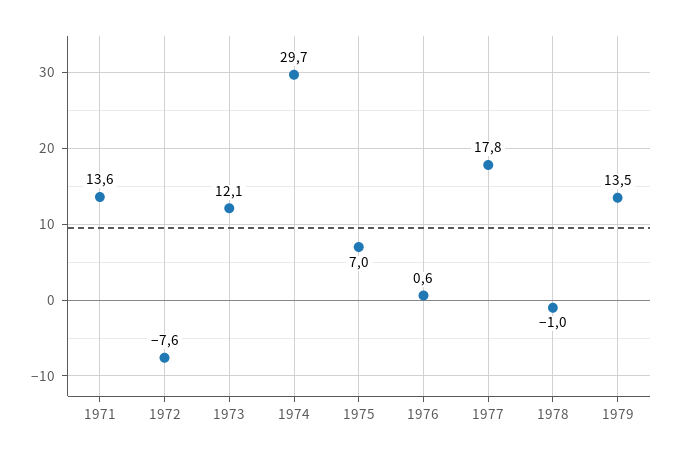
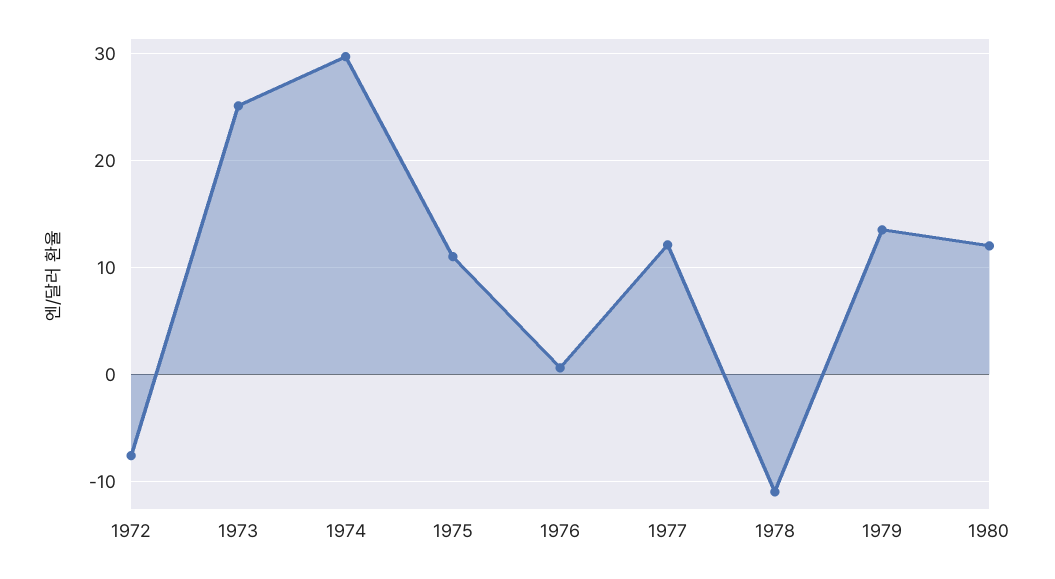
1971: 13.6 -> none
1973: 12.1 -> 25
1975: 7 -> 11
1977: 17.8 -> 12
1978: -1 -> -11
1980: none -> 12

